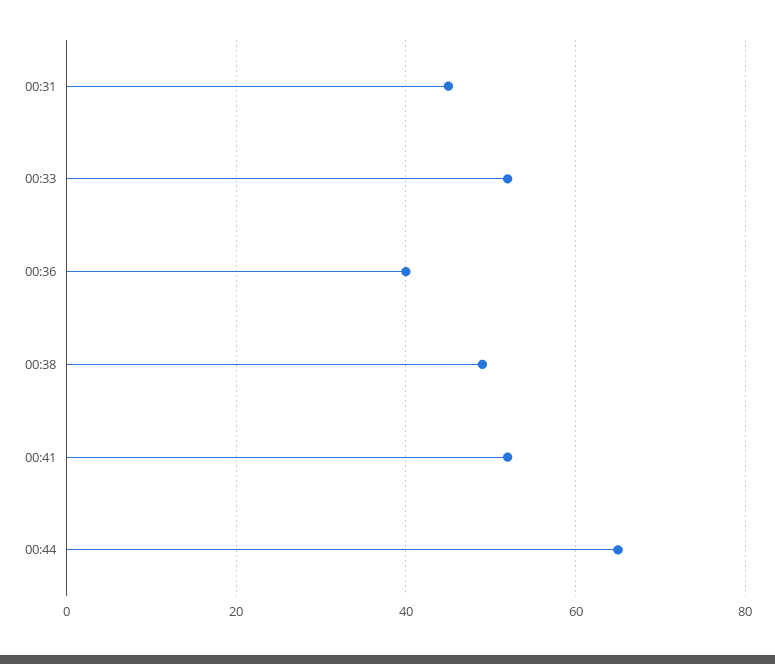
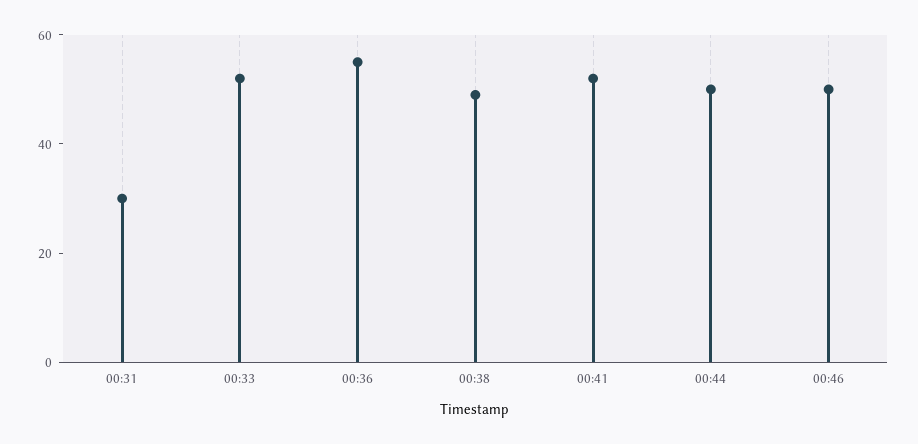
00:31: 45 -> 30
00:36: 40 -> 55
00:44: 65 -> 50
00:46: none -> 50

